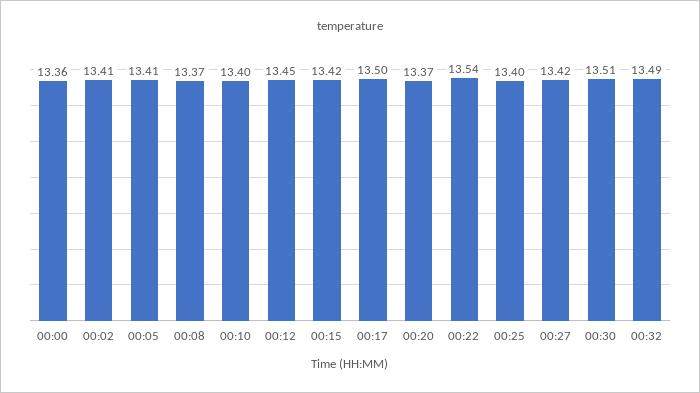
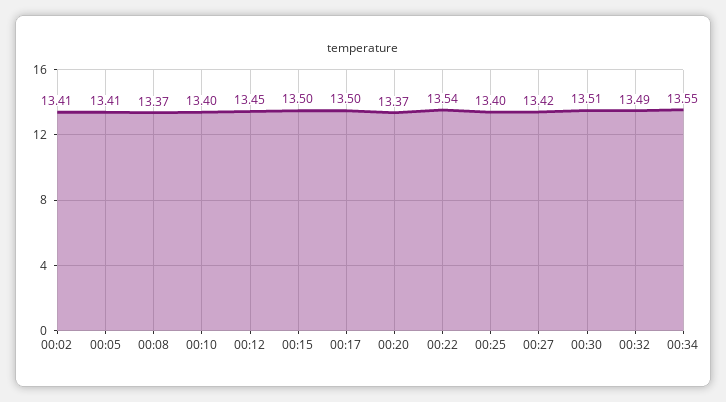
00:00: 13.36 -> none
00:15: 13.42 -> 13.5
00:34: none -> 13.55

